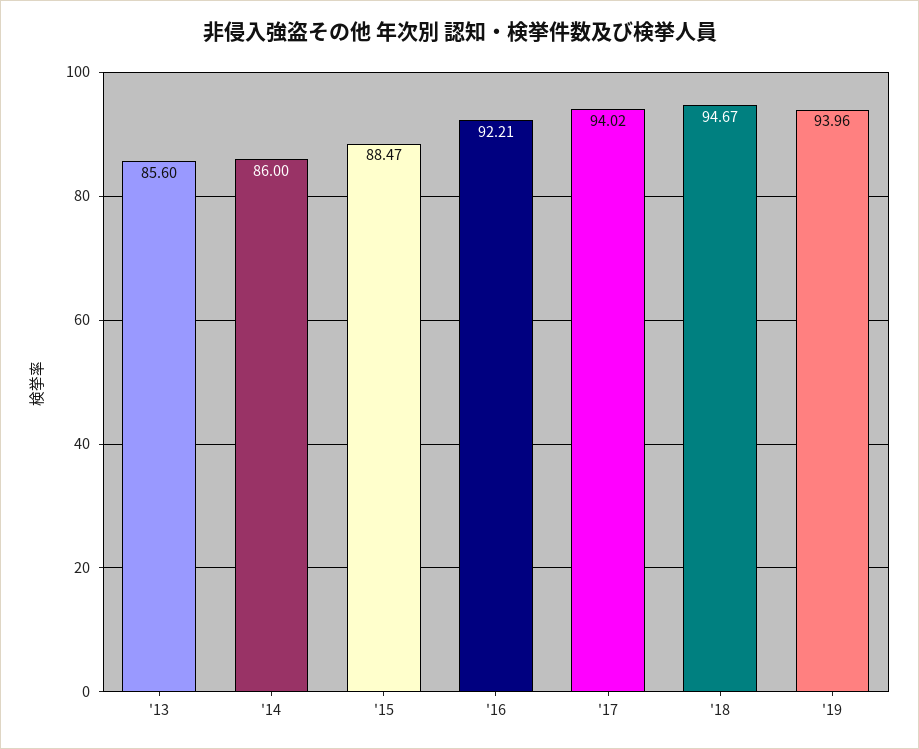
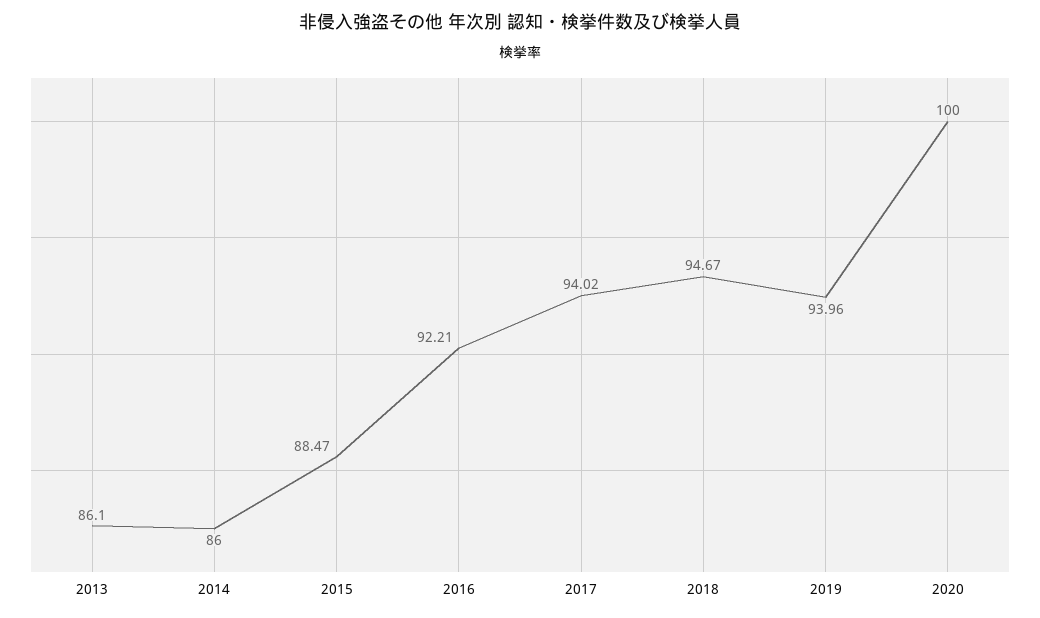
'13: 85.6 -> 86.1
2020: none -> 100

